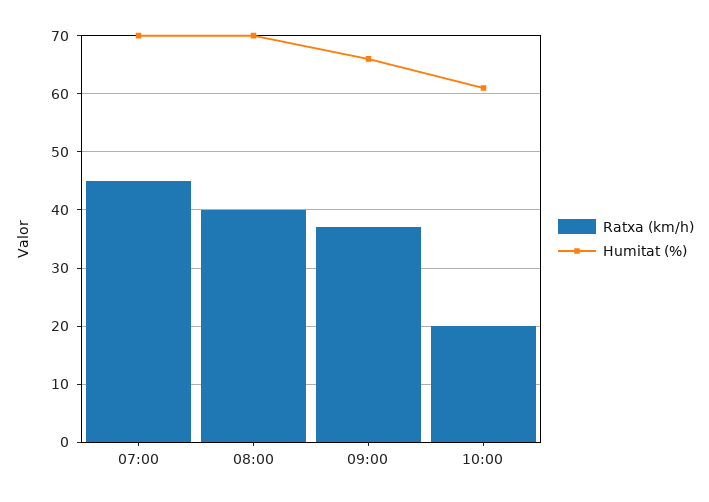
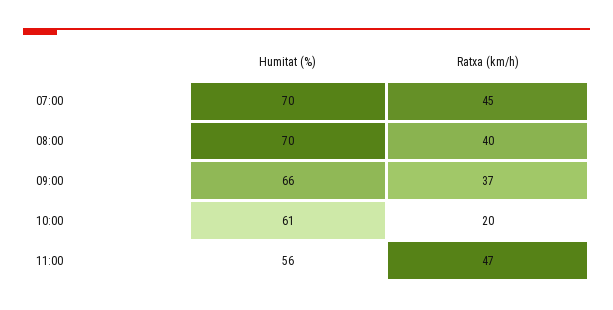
Humitat (%), 11:00: none -> 56
Ratxa (km/h), 11:00: none -> 47

